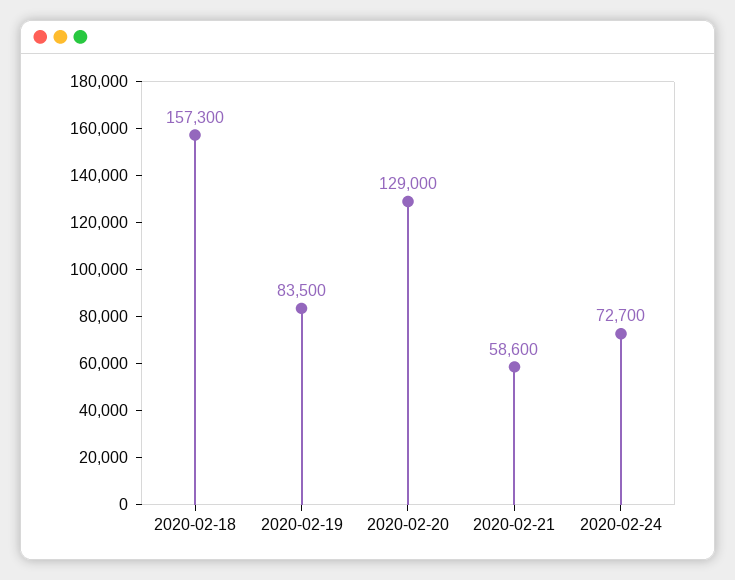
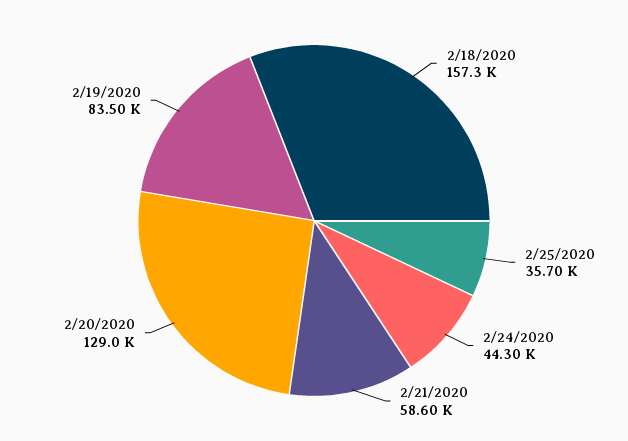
2020-02-24: 72700 -> 44300
2/25/2020: none -> 35700

